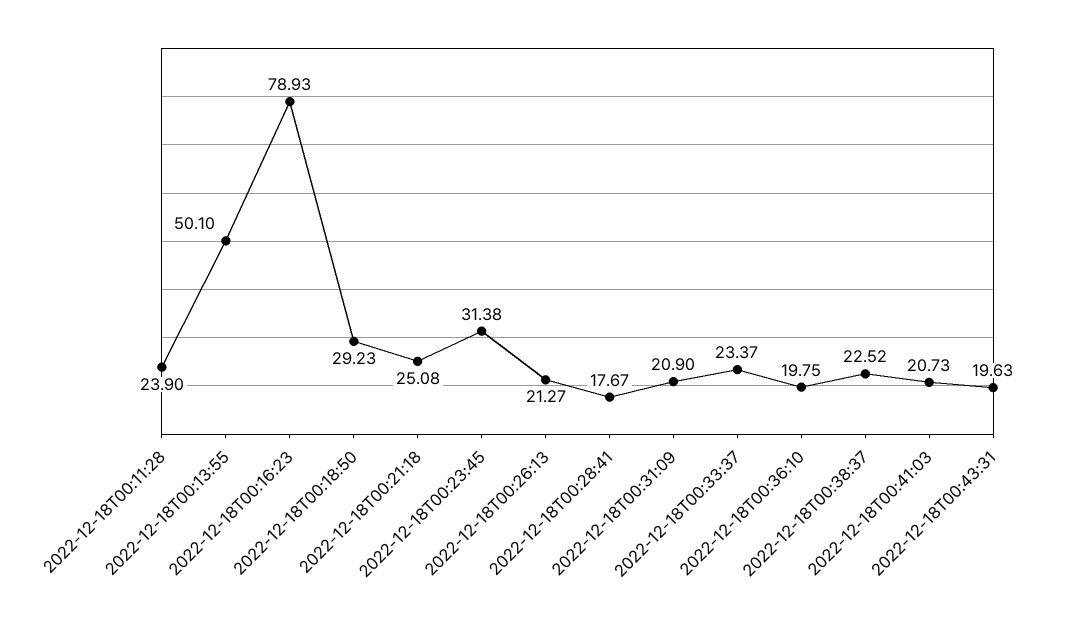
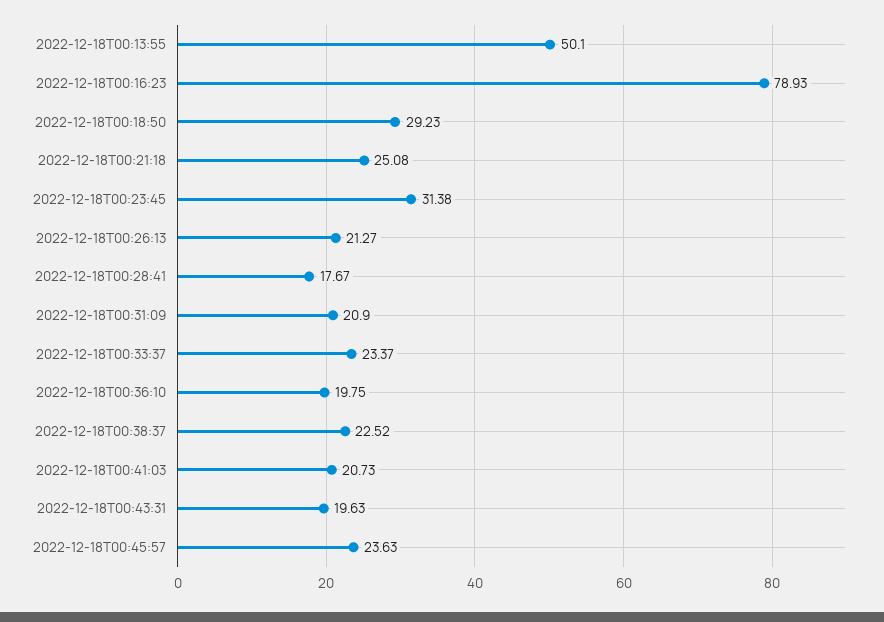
2022-12-18T00:11:28: 23.9 -> none
2022-12-18T00:45:57: none -> 23.63

